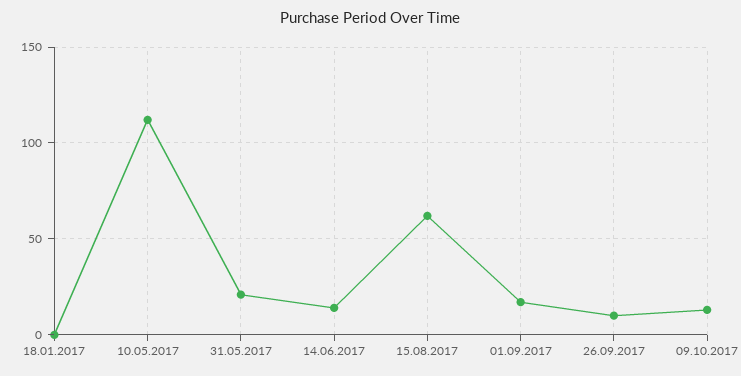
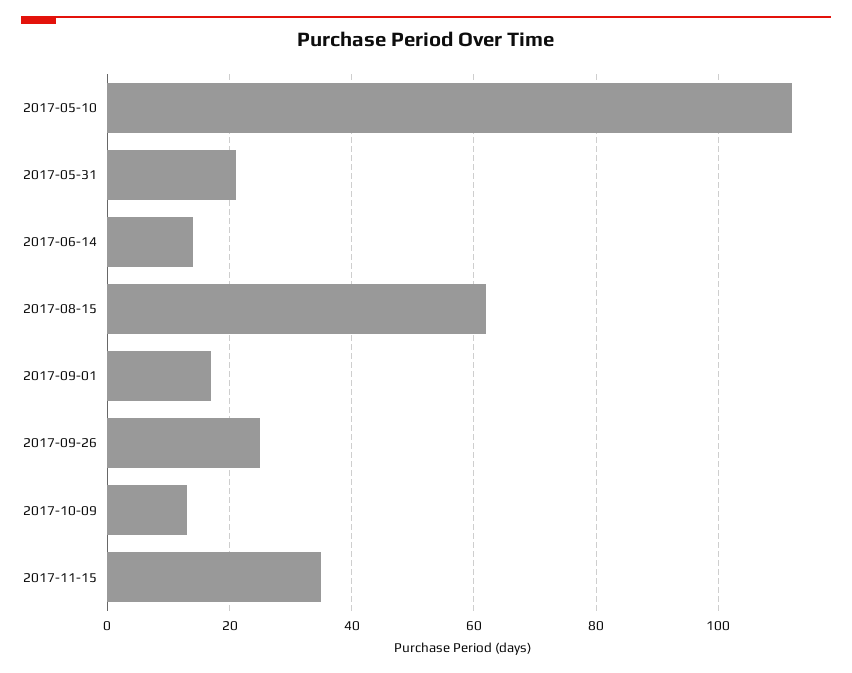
18.01.2017: 0 -> none
26.09.2017: 10 -> 25
2017-11-15: none -> 35

